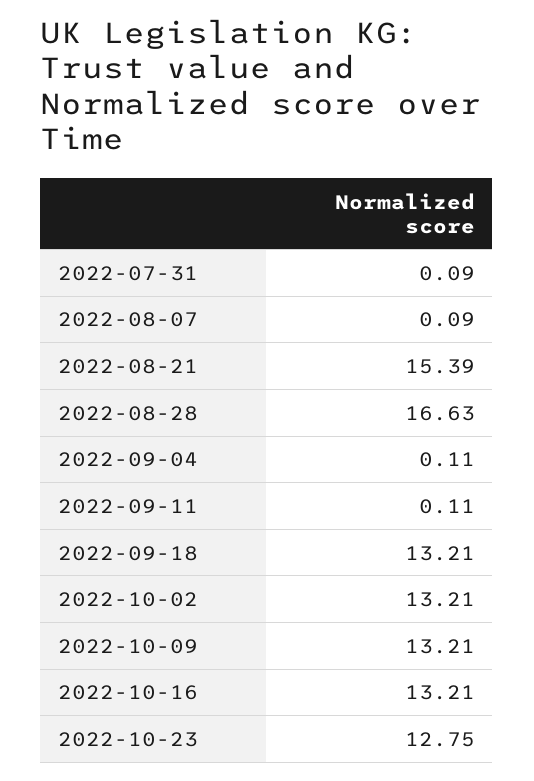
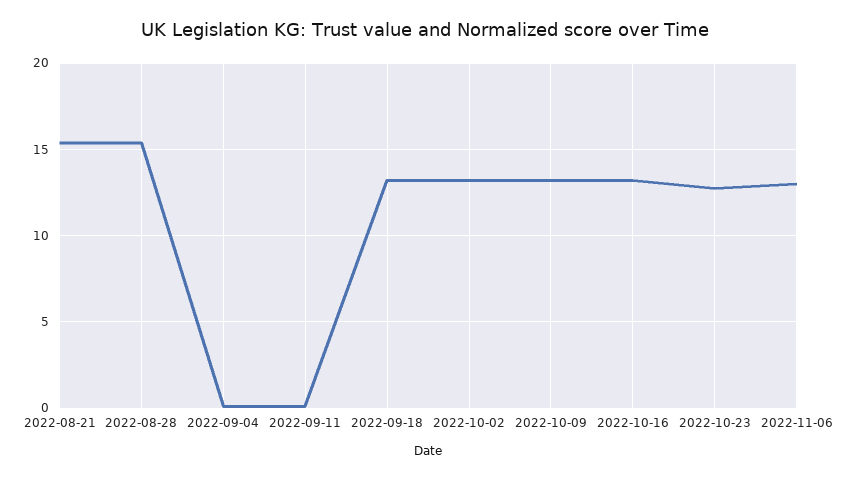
2022-07-31: 0.09 -> none
2022-08-07: 0.09 -> none
2022-08-28: 16.63 -> 15.5
2022-11-06: none -> 13

